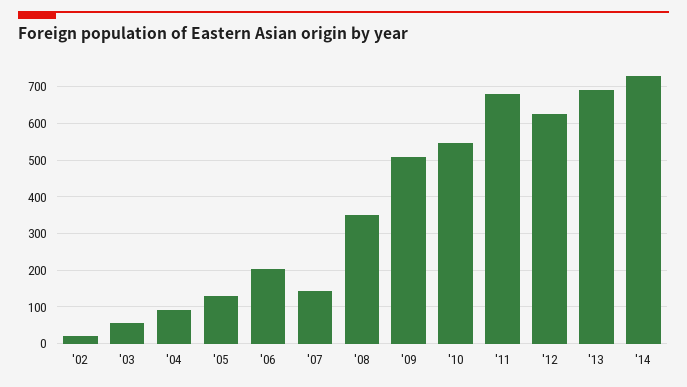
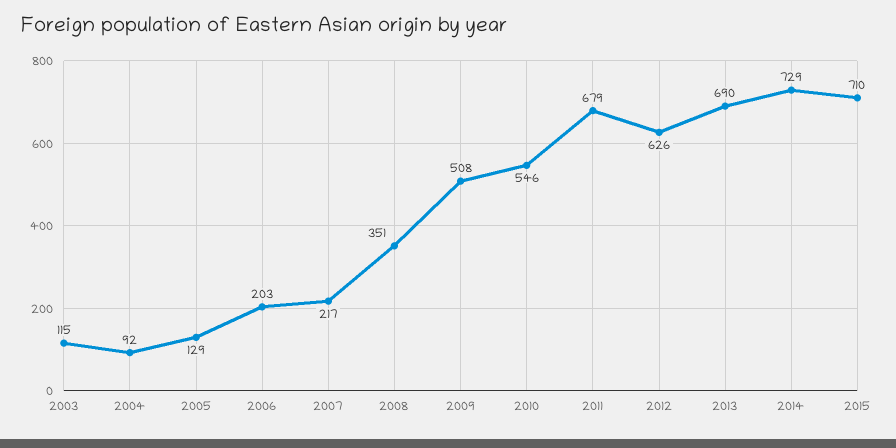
'02: 20 -> none
'03: 60 -> 115
'07: 140 -> 217
2015: none -> 710

